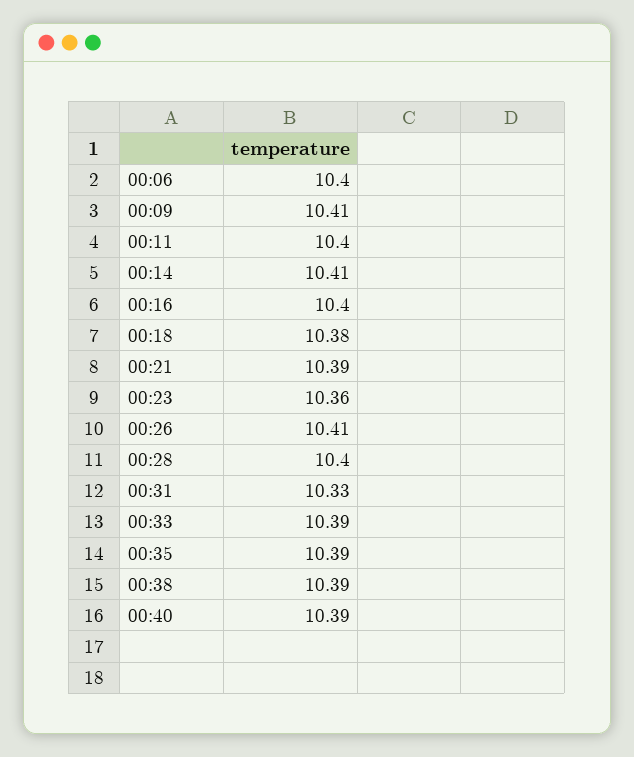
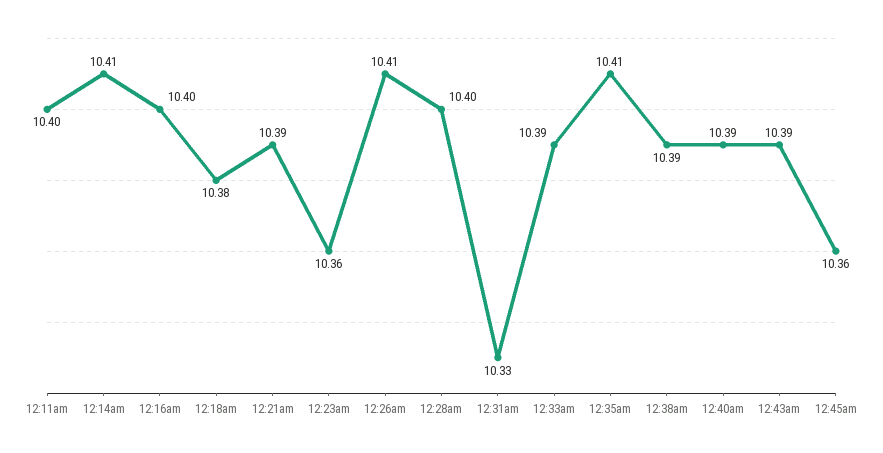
00:06: 10.4 -> none
00:09: 10.41 -> none
00:35: 10.39 -> 10.41
12:43am: none -> 10.39
12:45am: none -> 10.36

